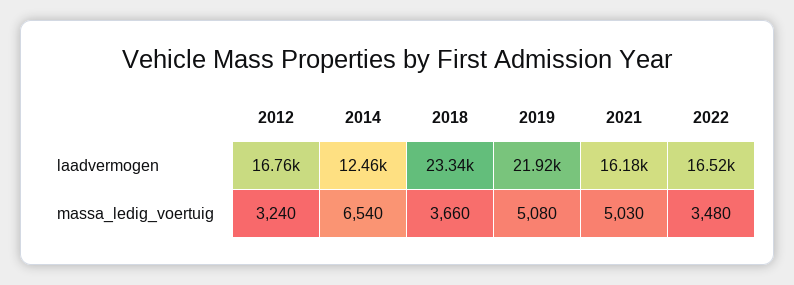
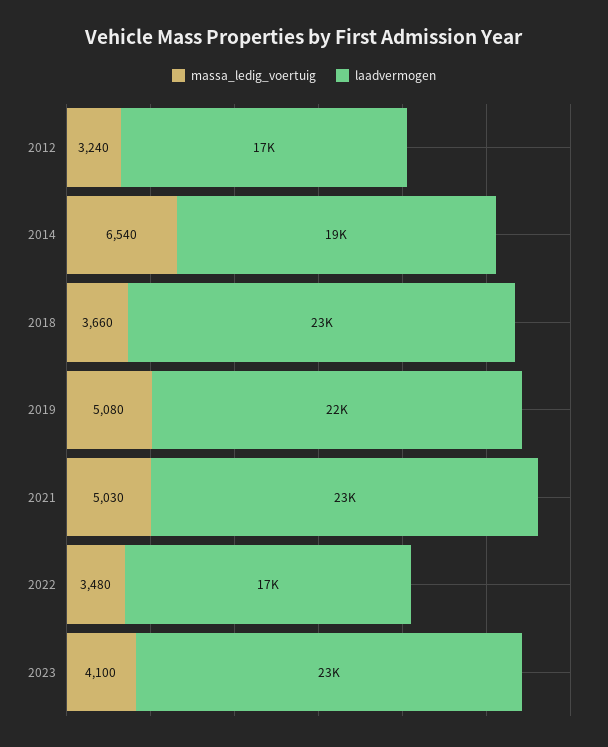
laadvermogen, 2014: 12460 -> 19000
laadvermogen, 2021: 16180 -> 23000
massa_ledig_voertuig, 2023: none -> 4100
laadvermogen, 2023: none -> 23000

